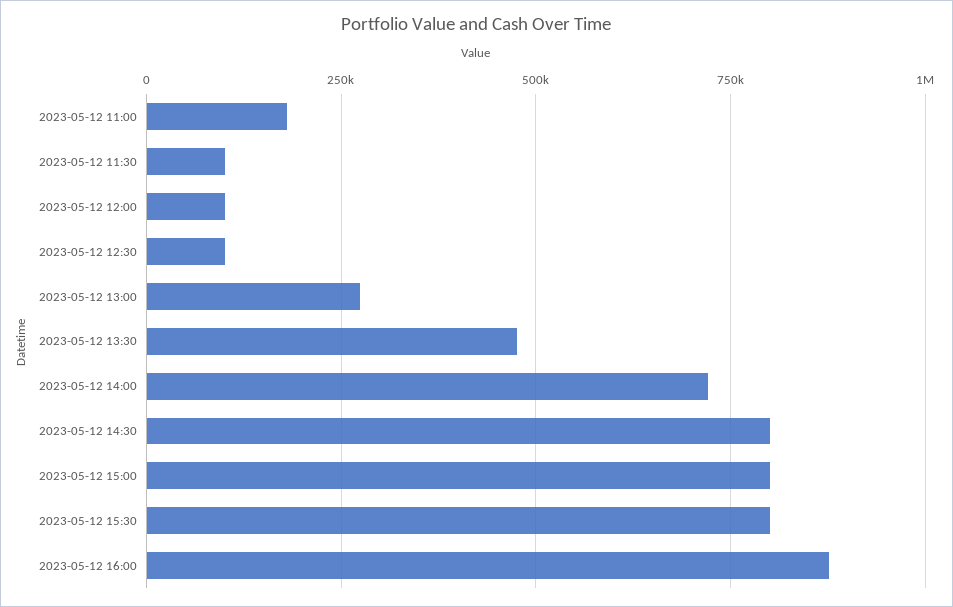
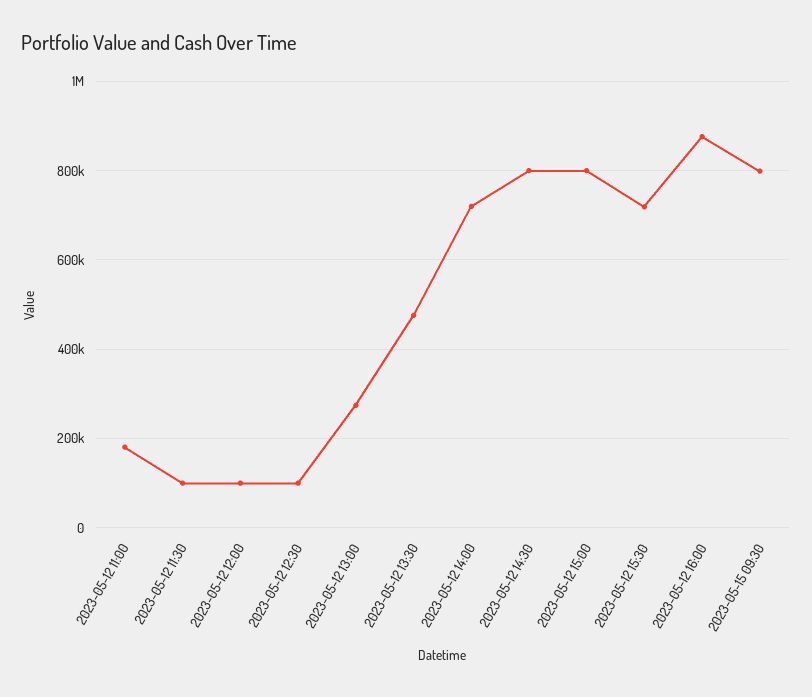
2023-05-12 15:30: 800000 -> 720000
2023-05-15 09:30: none -> 800000

